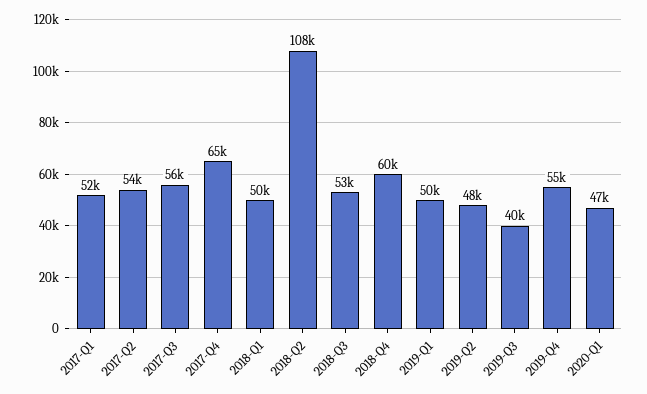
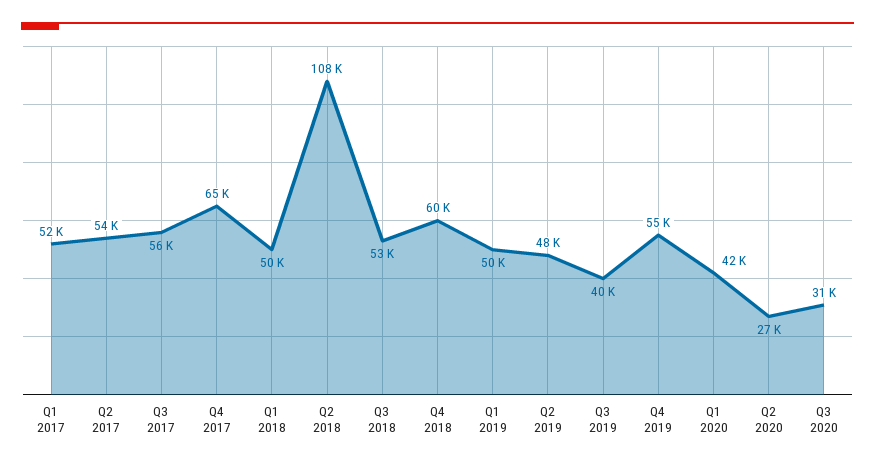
2020-Q1: 47000 -> 42000
Q2 2020: none -> 27000
Q3 2020: none -> 31000

